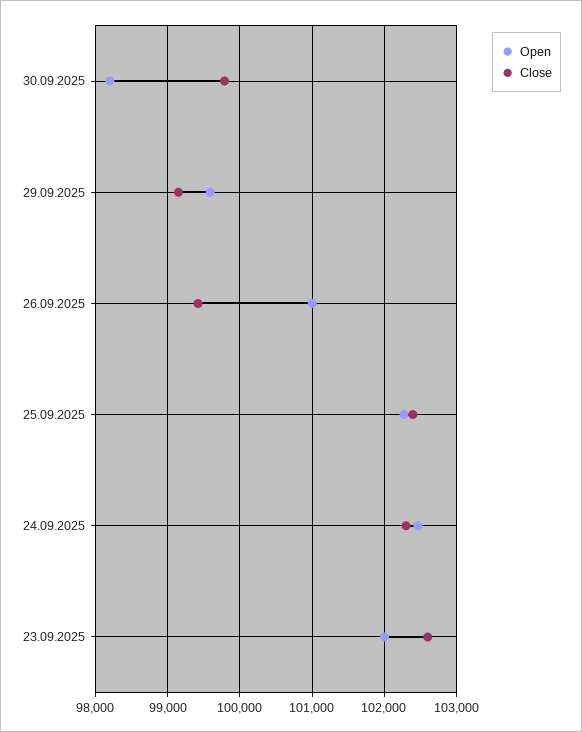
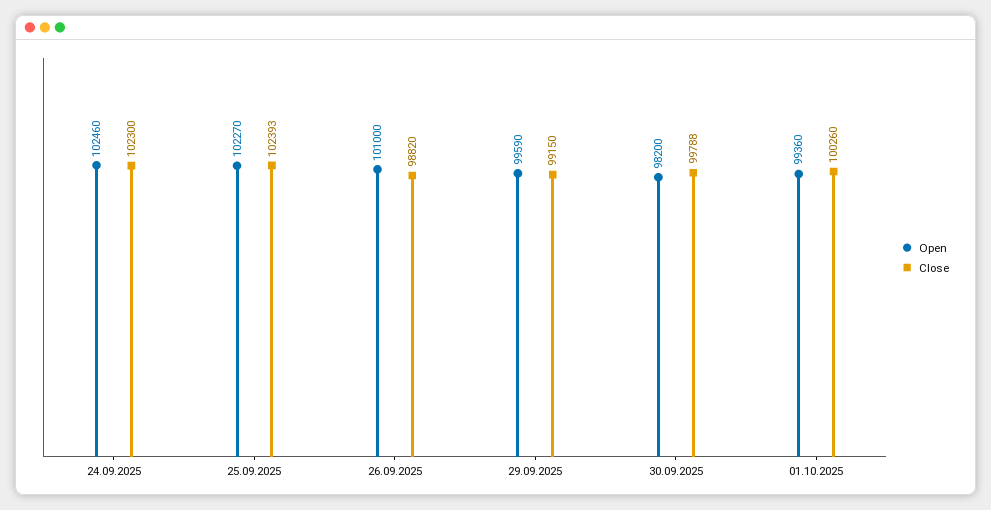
Close, 26.09.2025: 99400 -> 98820
Open, 23.09.2025: 102000 -> none
Close, 23.09.2025: 102600 -> none
Open, 01.10.2025: none -> 99360
Close, 01.10.2025: none -> 100260

